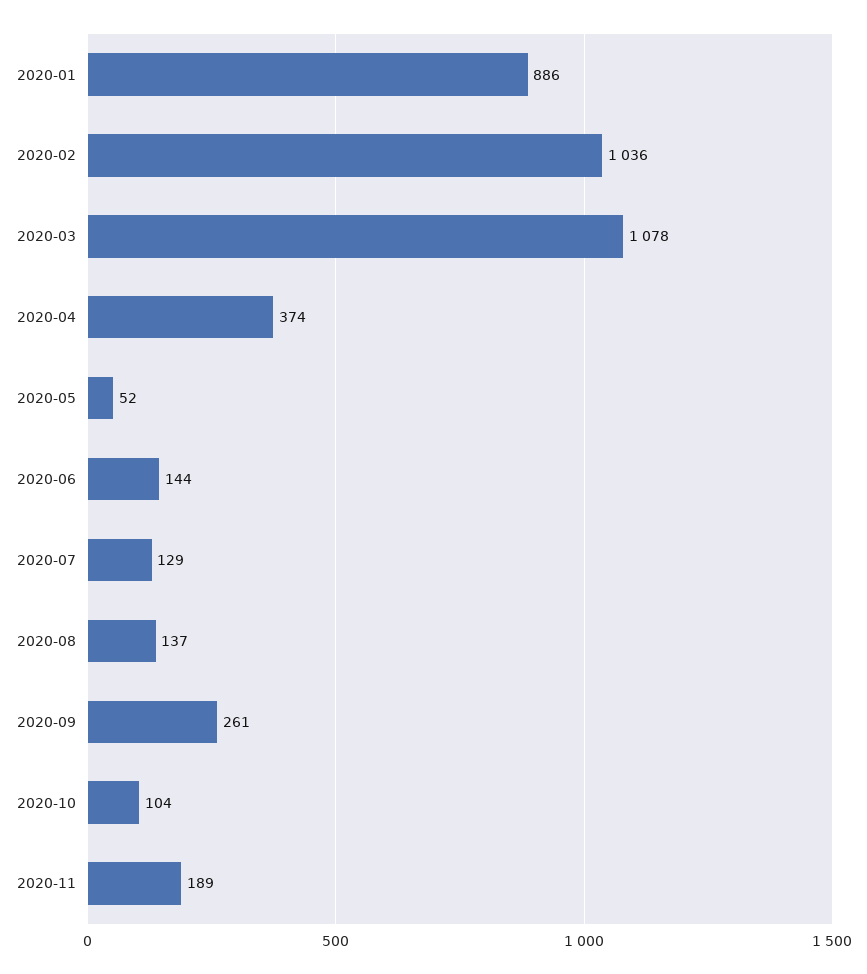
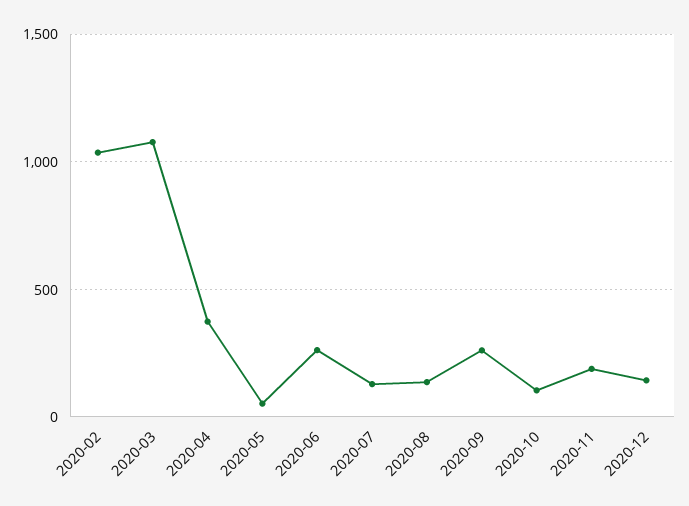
2020-01: 886 -> none
2020-06: 144 -> 250
2020-12: none -> 150

